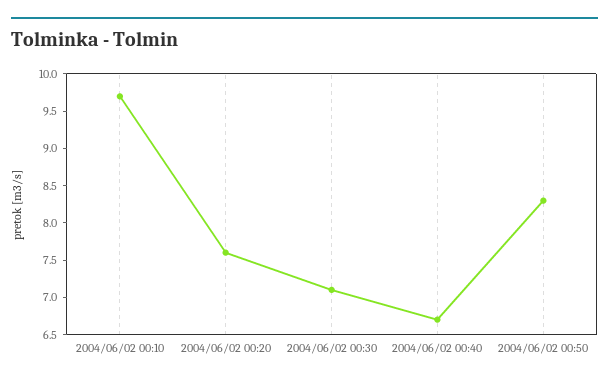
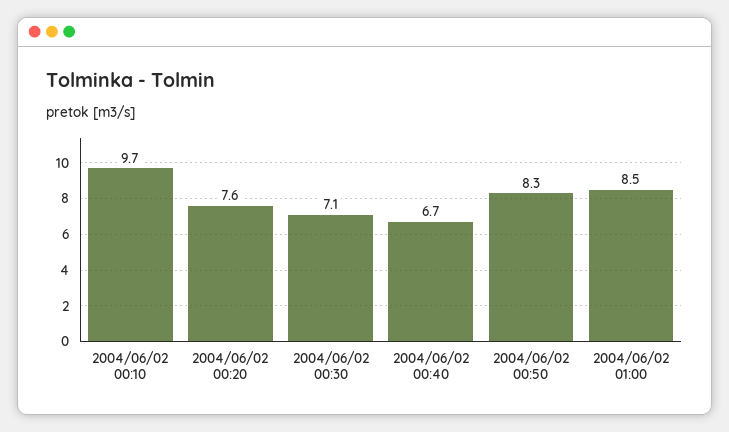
2004/06/02 01:00: none -> 8.5

